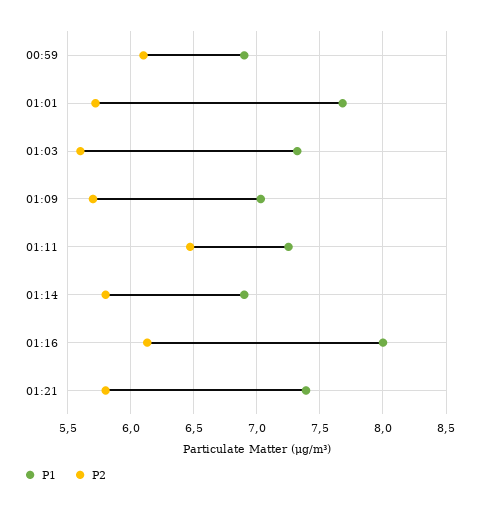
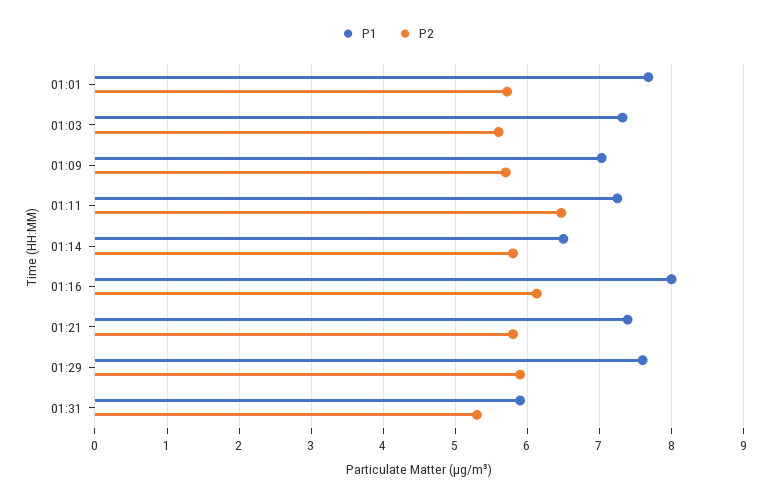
P1, 00:59: 6.9 -> none
P2, 00:59: 6.1 -> none
P1, 01:14: 6.9 -> 6.5
P1, 01:29: none -> 7.6
P2, 01:29: none -> 5.9
P1, 01:31: none -> 5.9
P2, 01:31: none -> 5.3

